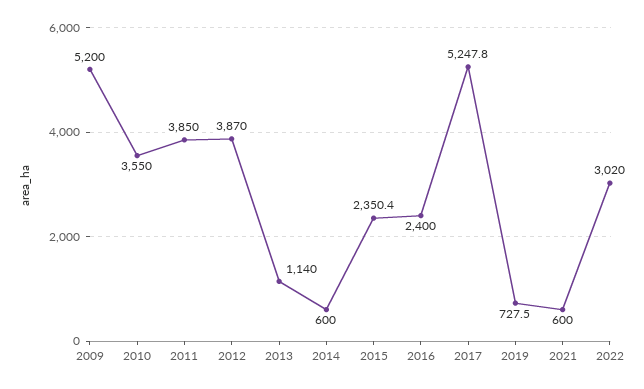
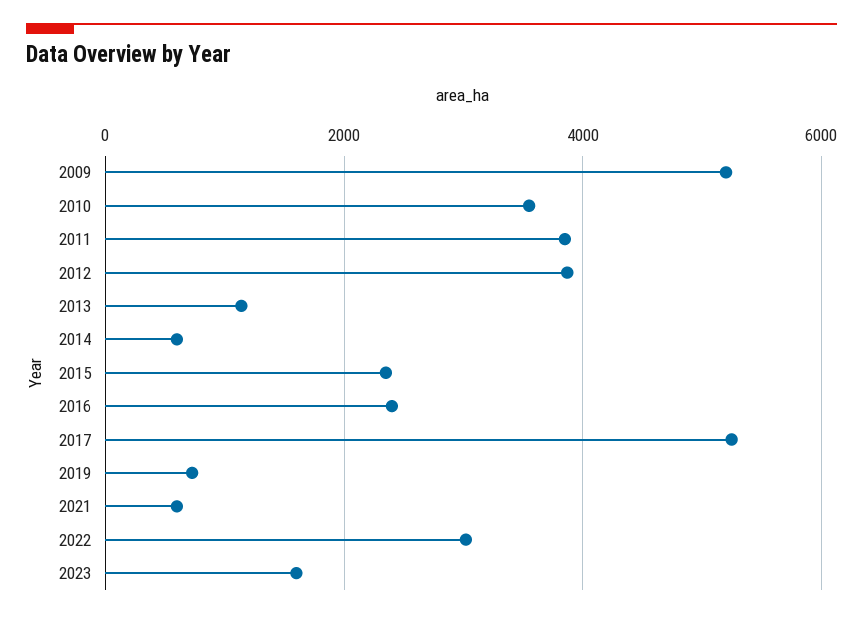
2023: none -> 1600

